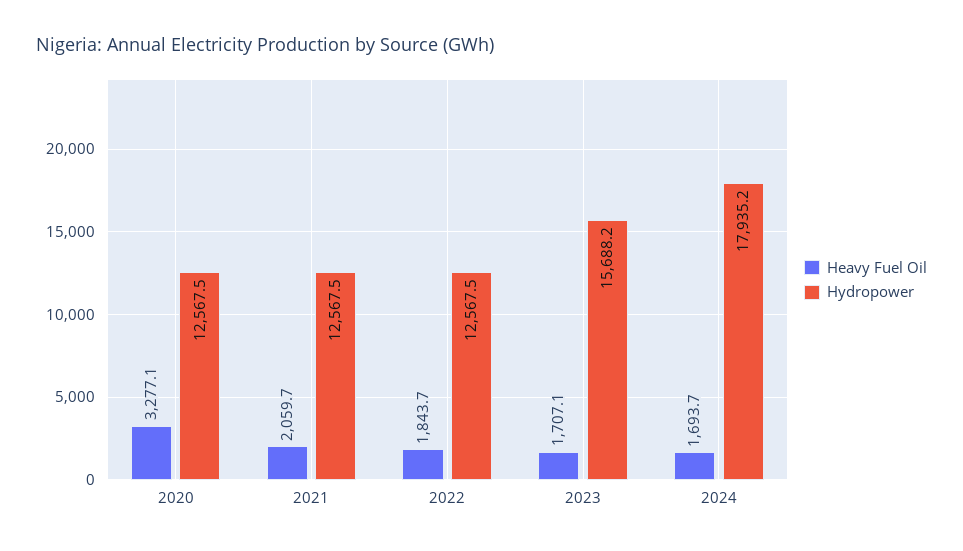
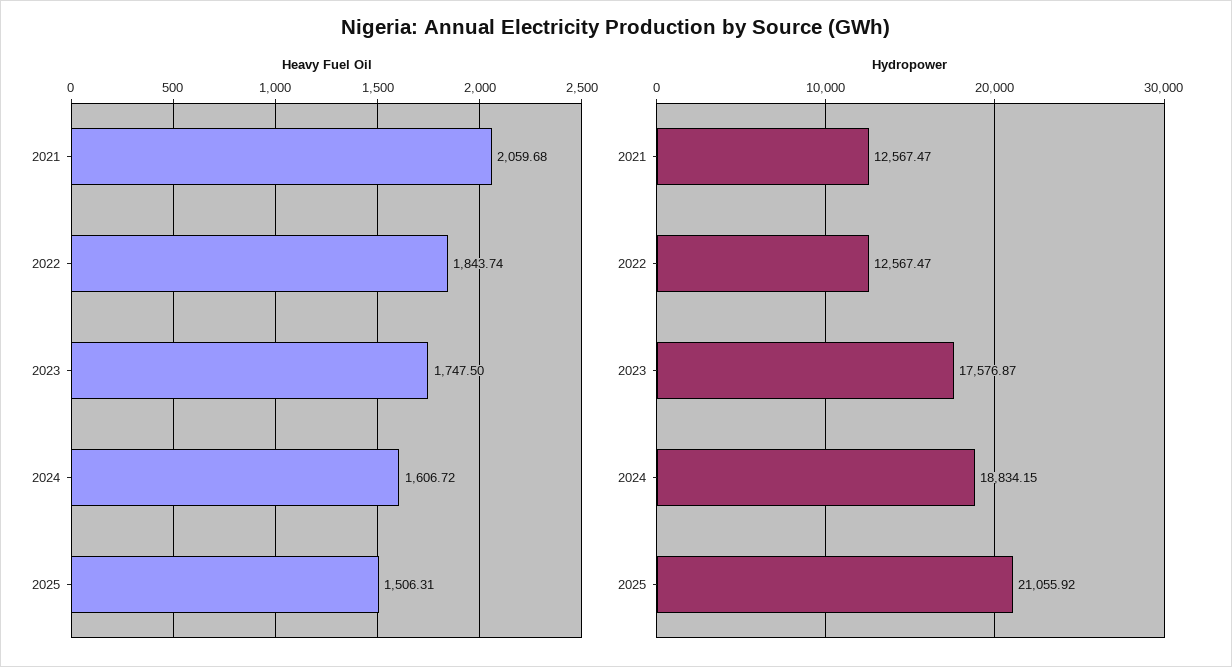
Heavy Fuel Oil, 2020: 3277.1 -> none
Hydropower, 2020: 12567.5 -> none
Heavy Fuel Oil, 2023: 1707.1 -> 1747.5
Hydropower, 2023: 15688.2 -> 17576.87
Heavy Fuel Oil, 2024: 1693.7 -> 1606.72
Hydropower, 2024: 17935.2 -> 18834.15
Heavy Fuel Oil, 2025: none -> 1506.31
Hydropower, 2025: none -> 21055.92

